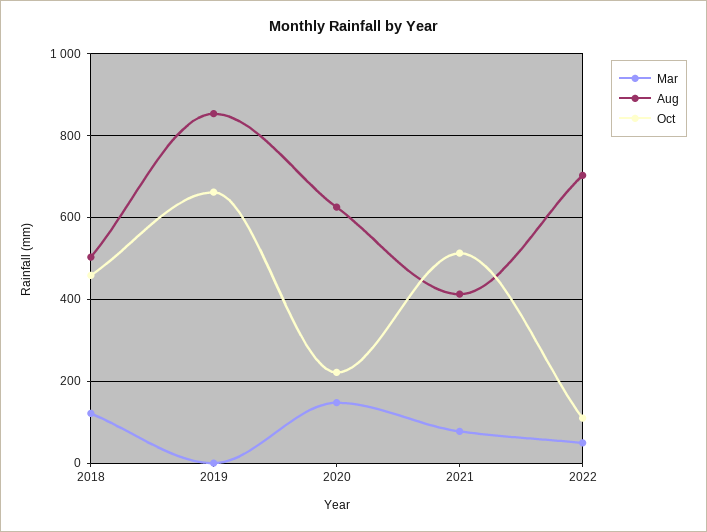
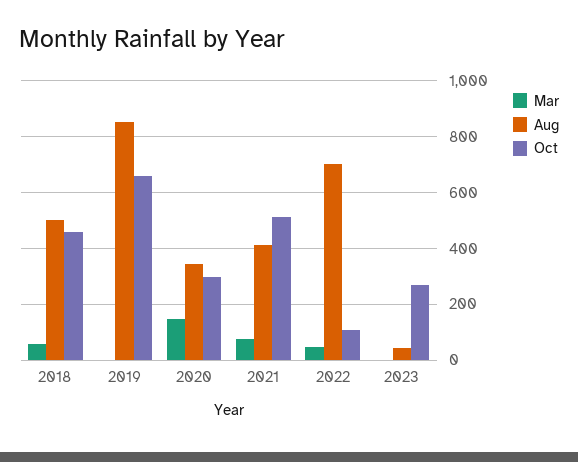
Mar, 2018: 120 -> 50
Aug, 2020: 620 -> 350
Oct, 2020: 220 -> 300
Mar, 2023: none -> 0
Aug, 2023: none -> 50
Oct, 2023: none -> 275

